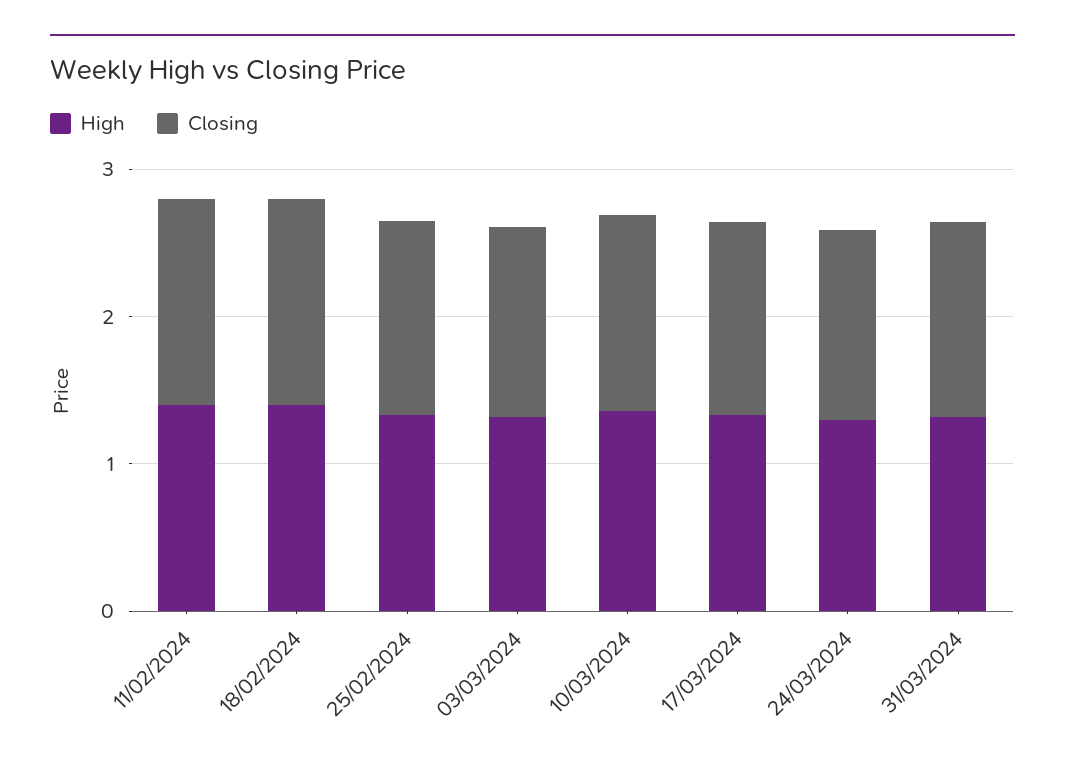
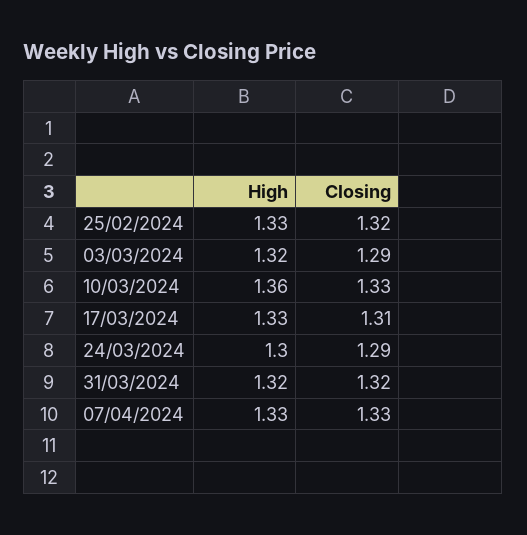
High, 11/02/2024: 1.4 -> none
Closing, 11/02/2024: 1.4 -> none
High, 18/02/2024: 1.4 -> none
Closing, 18/02/2024: 1.4 -> none
High, 07/04/2024: none -> 1.33
Closing, 07/04/2024: none -> 1.33

